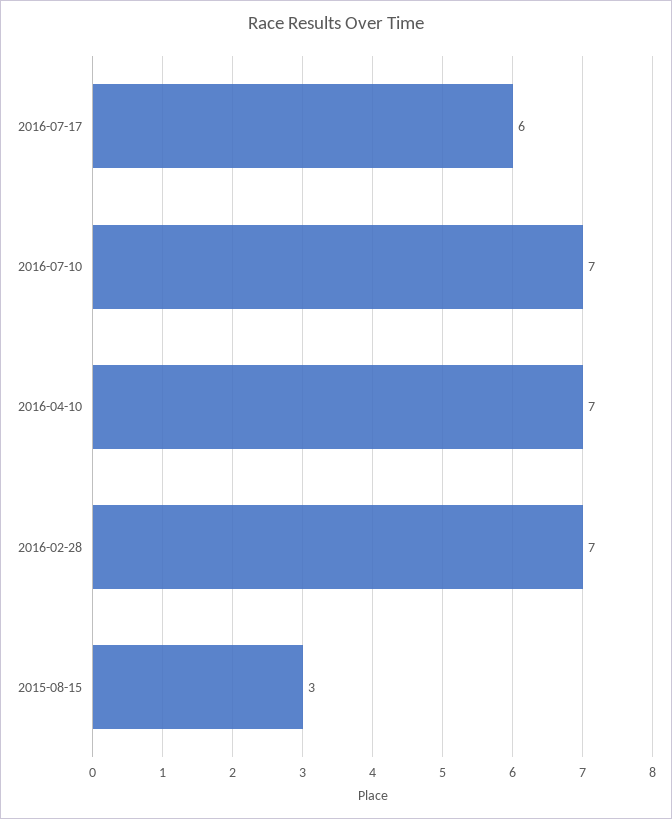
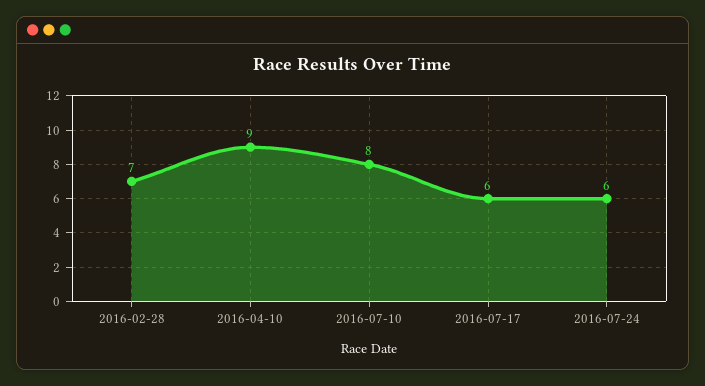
2016-07-10: 7 -> 8
2016-04-10: 7 -> 9
2015-08-15: 3 -> none
2016-07-24: none -> 6

